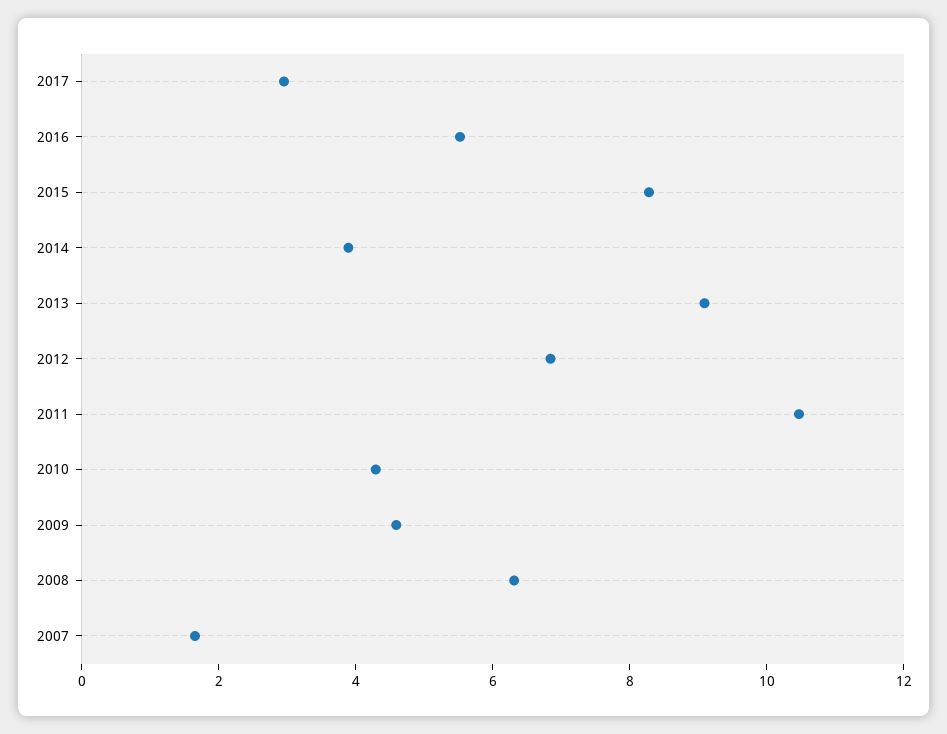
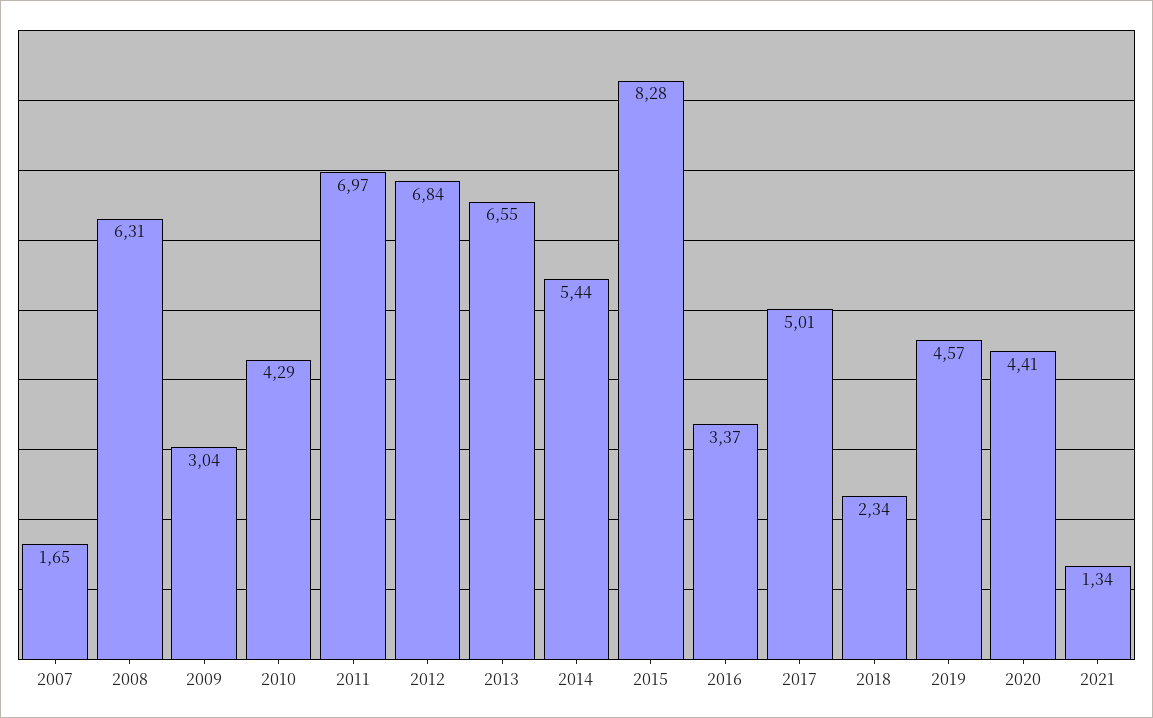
2017: 3 -> 5.01
2016: 5.5 -> 3.37
2014: 4 -> 5.44
2013: 9 -> 6.55
2011: 10.5 -> 6.97
2009: 4.5 -> 3.04
2018: none -> 2.34
2019: none -> 4.57
2020: none -> 4.41
2021: none -> 1.34

